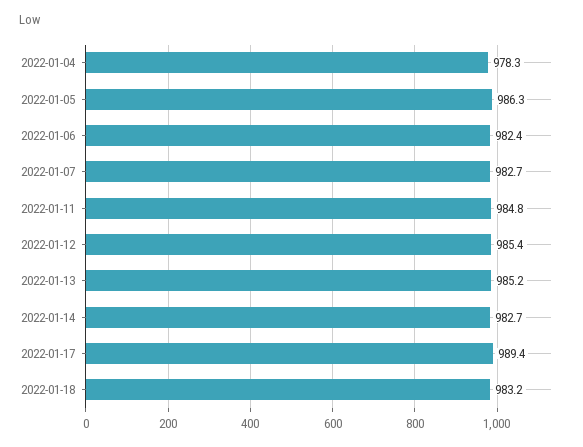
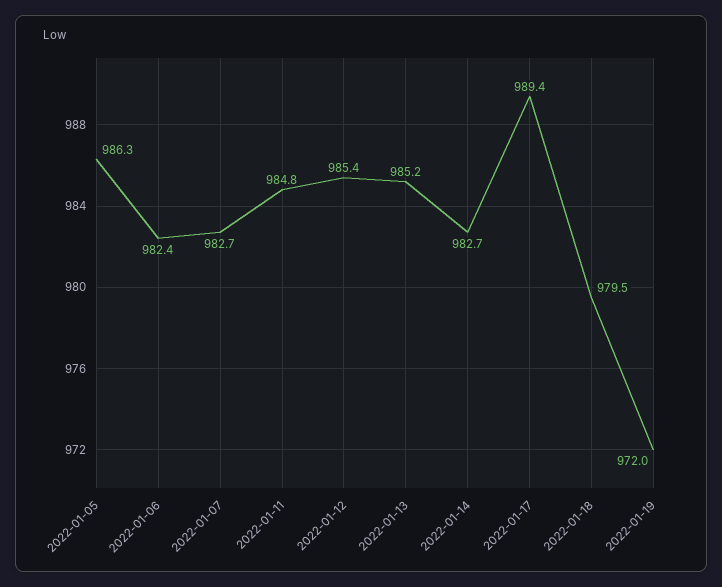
2022-01-04: 978.3 -> none
2022-01-18: 983.2 -> 979.5
2022-01-19: none -> 972

